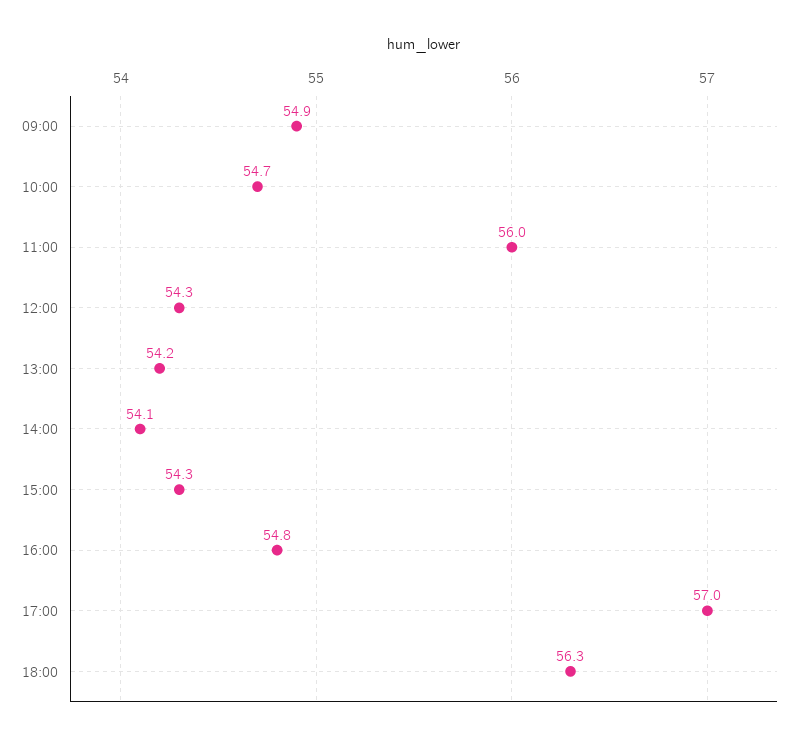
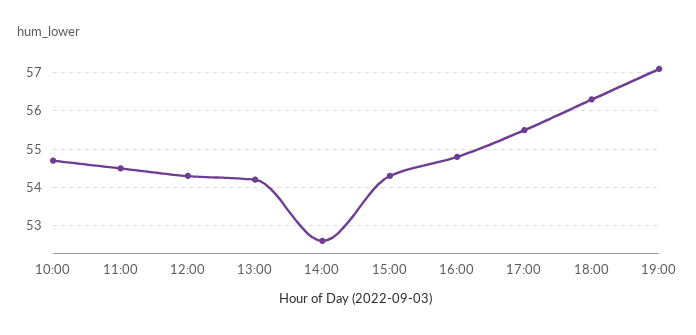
09:00: 54.9 -> none
11:00: 56 -> 54.5
14:00: 54.1 -> 52.5
17:00: 57 -> 55.5
19:00: none -> 57

